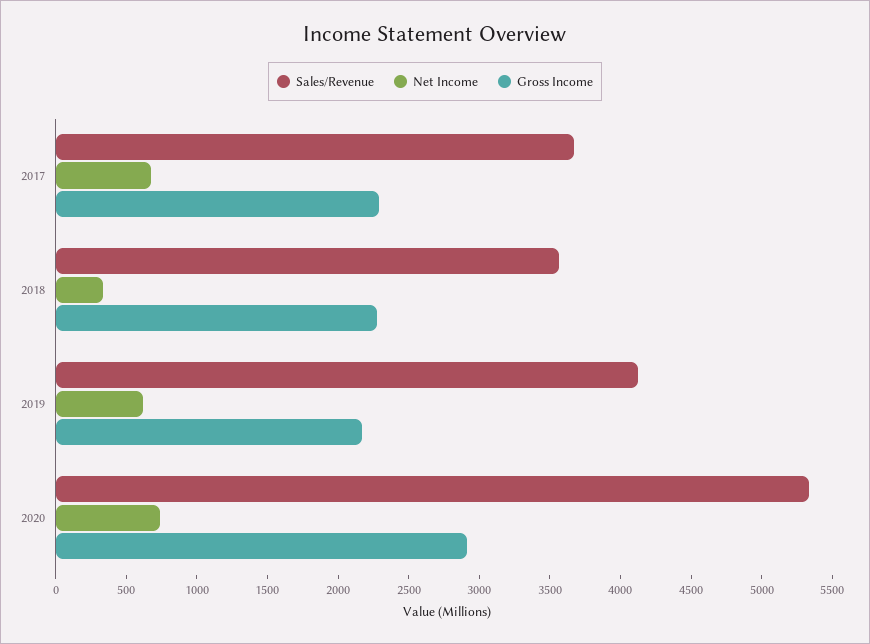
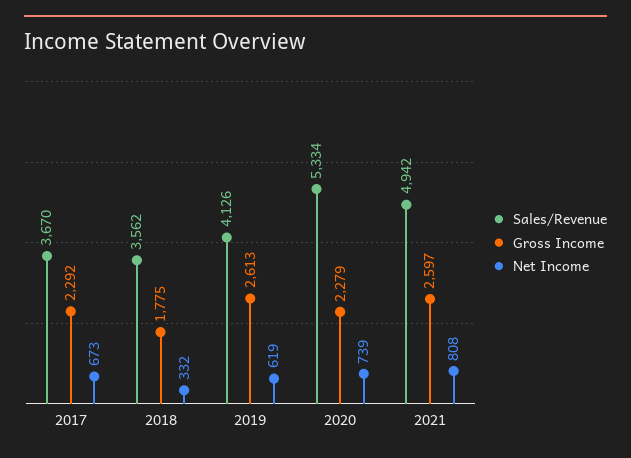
Gross Income, 2018: 2300 -> 1775
Gross Income, 2019: 2200 -> 2613
Gross Income, 2020: 2900 -> 2279
Sales/Revenue, 2021: none -> 4942
Gross Income, 2021: none -> 2597
Net Income, 2021: none -> 808

